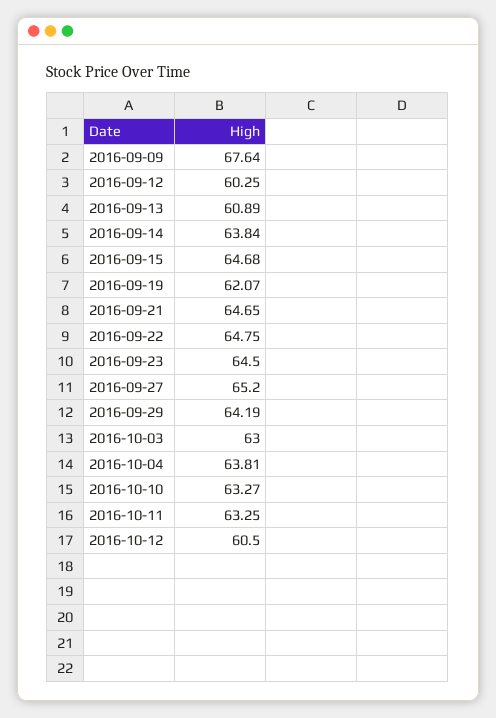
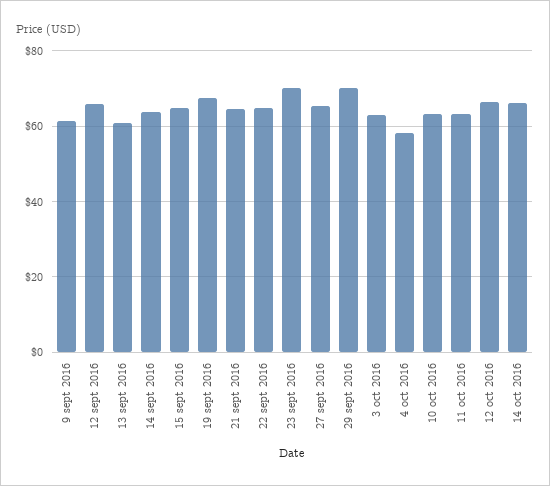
2016-09-09: 67.64 -> 62
2016-09-12: 60.25 -> 66
2016-09-19: 62.07 -> 68
2016-09-23: 64.5 -> 70
2016-09-29: 64.19 -> 70
2016-10-04: 63.81 -> 58
2016-10-12: 60.5 -> 66
14 oct 2016: none -> 66

